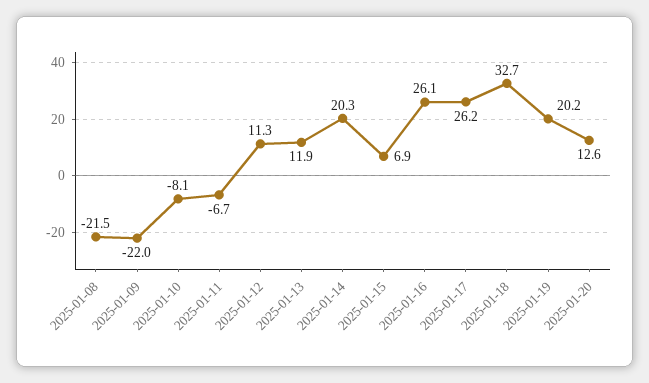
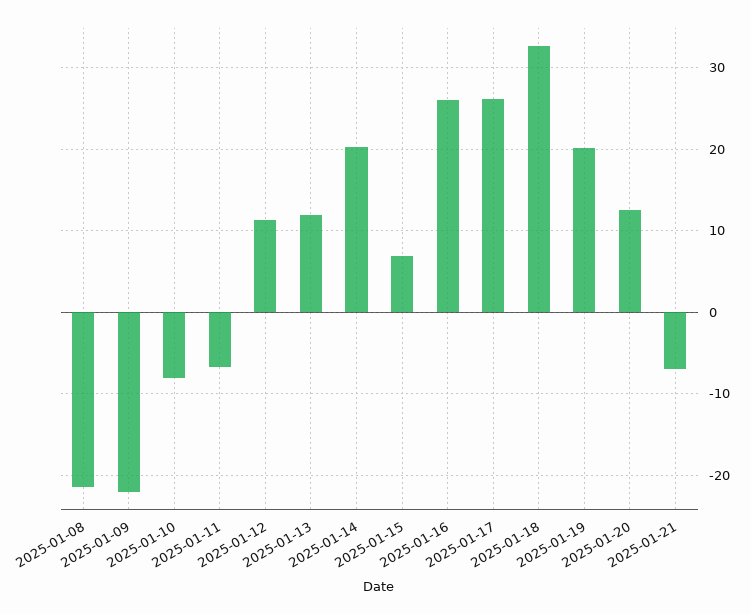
2025-01-21: none -> -7

